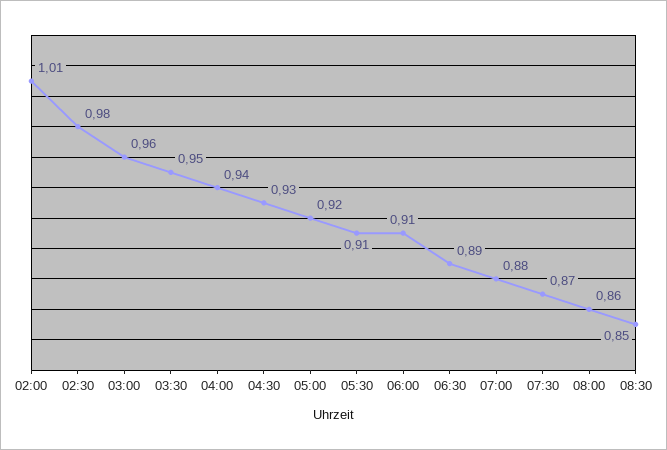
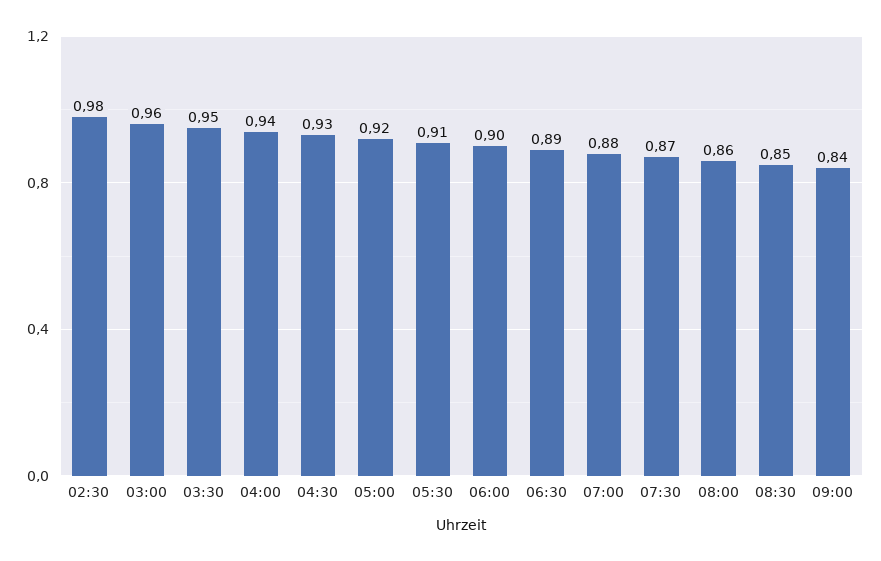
02:00: 1.01 -> none
06:00: 0.91 -> 0.9
09:00: none -> 0.84

